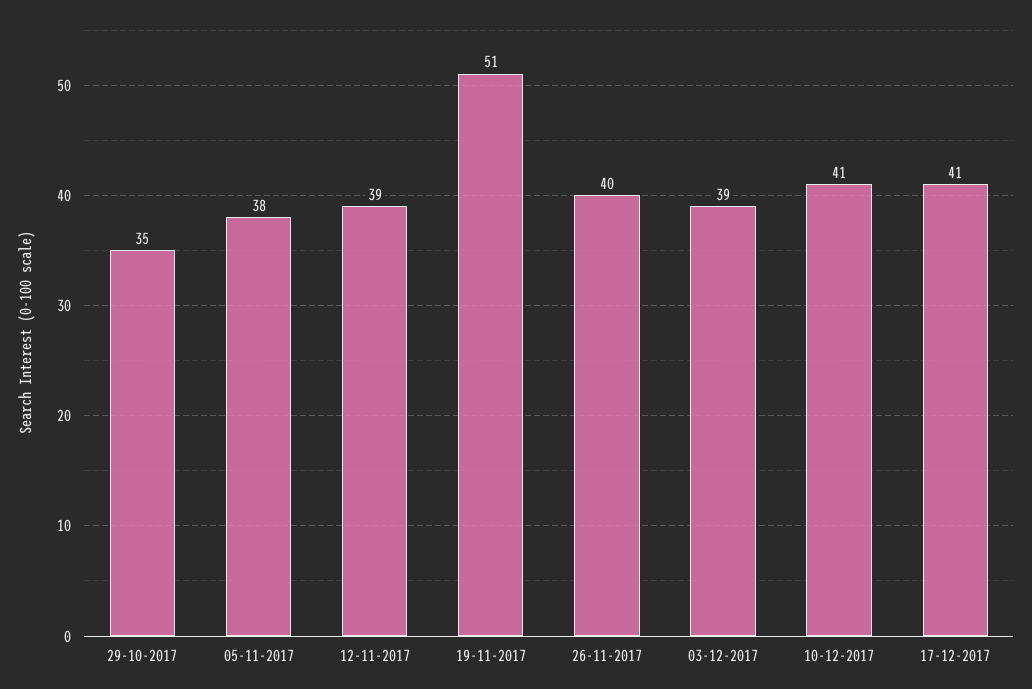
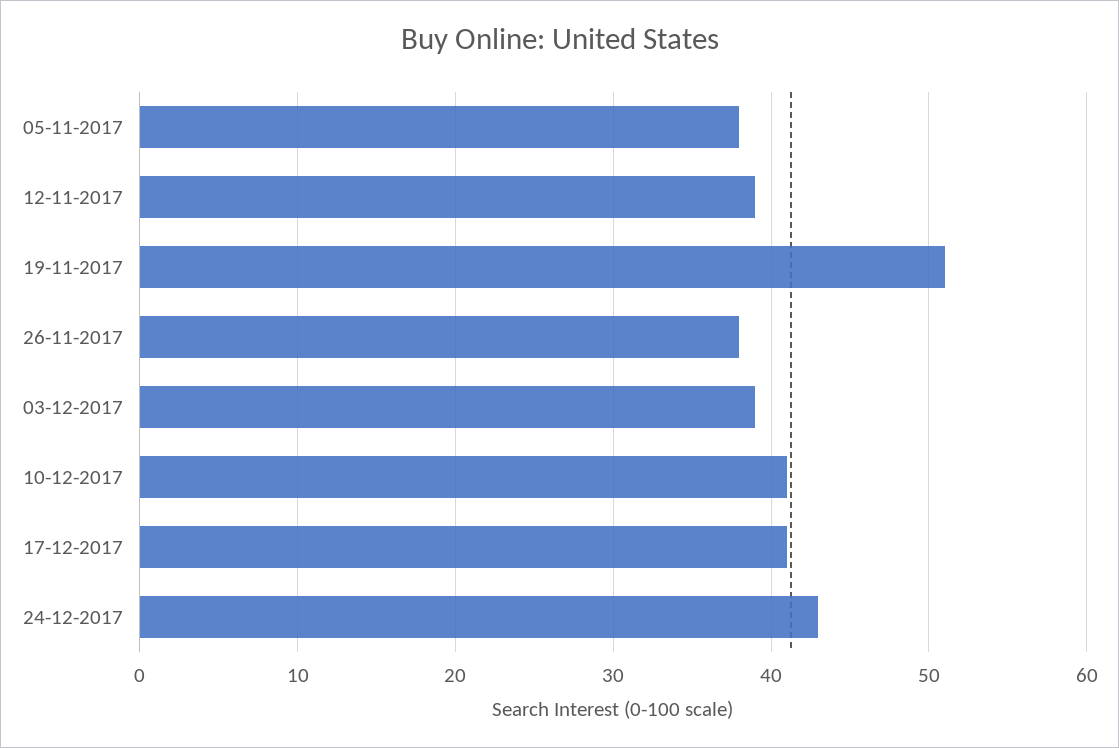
29-10-2017: 35 -> none
26-11-2017: 40 -> 38
24-12-2017: none -> 43

